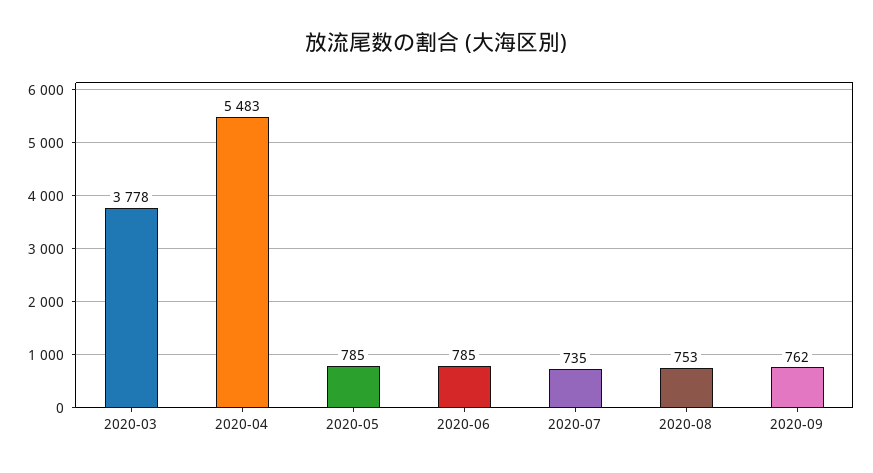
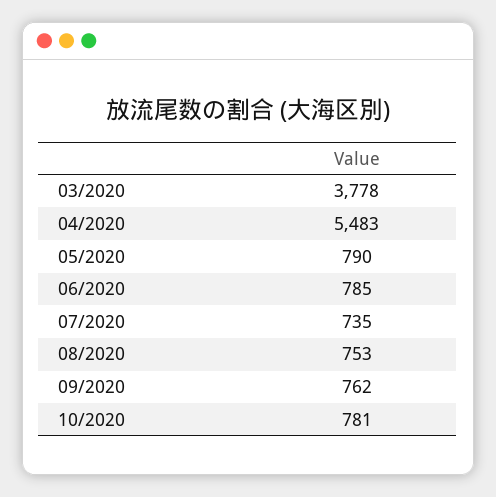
2020-05: 785 -> 790
10/2020: none -> 781

